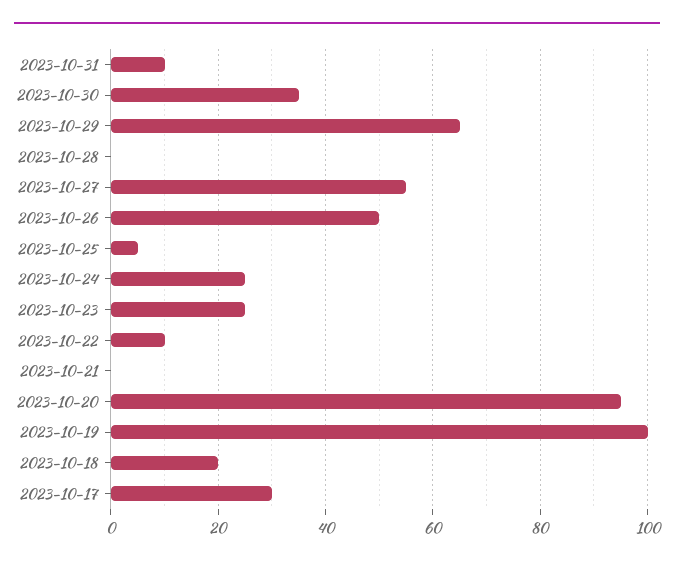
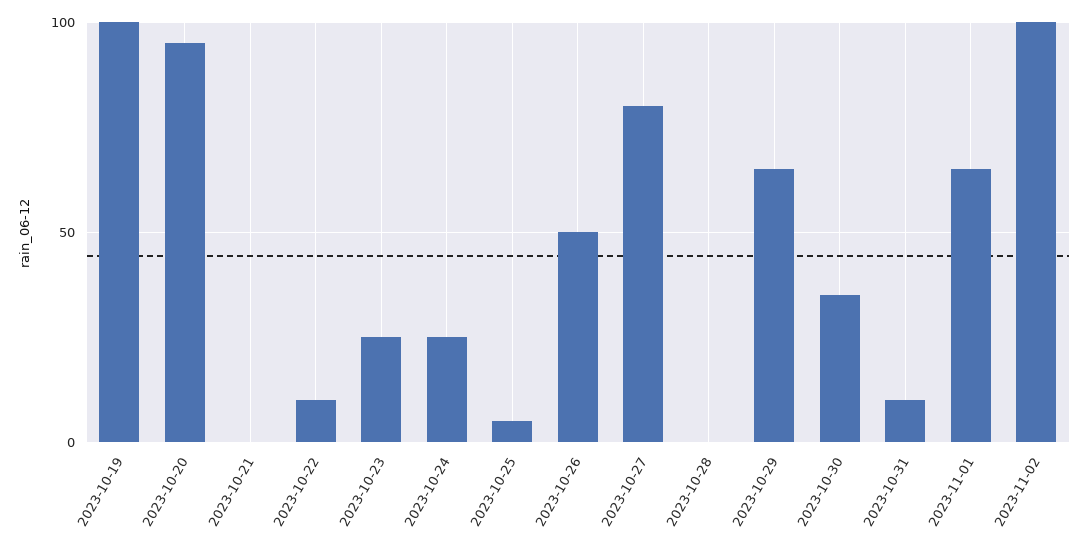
2023-10-27: 55 -> 80
2023-10-18: 20 -> none
2023-10-17: 30 -> none
2023-11-01: none -> 65
2023-11-02: none -> 100

